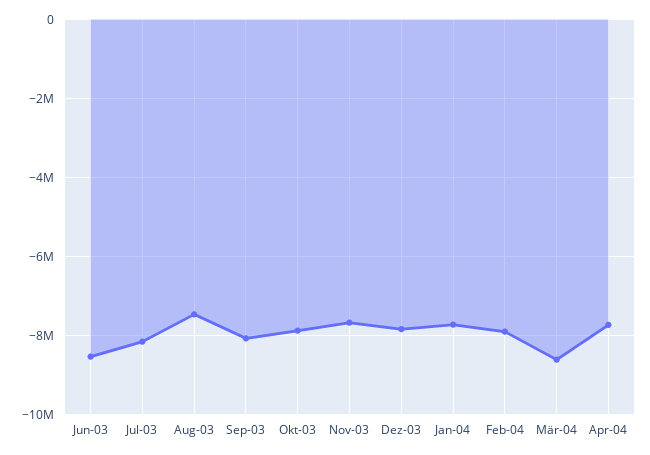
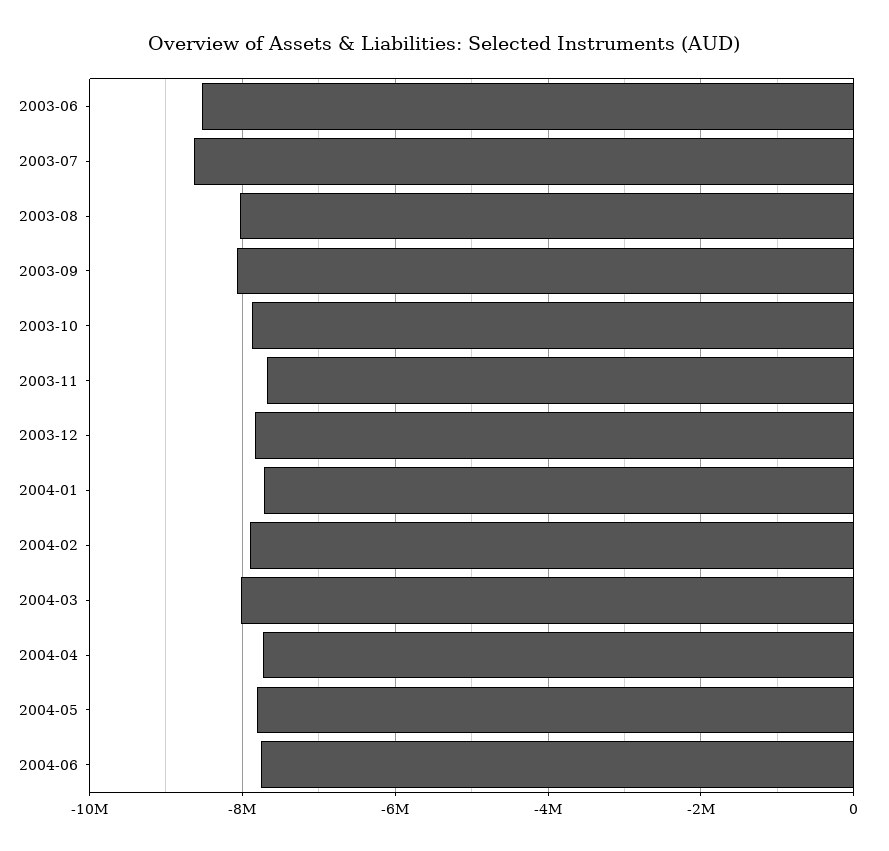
Jul-03: -8200000 -> -8600000
Aug-03: -7400000 -> -8000000
Mär-04: -8600000 -> -8000000
2004-05: none -> -7800000
2004-06: none -> -7800000

